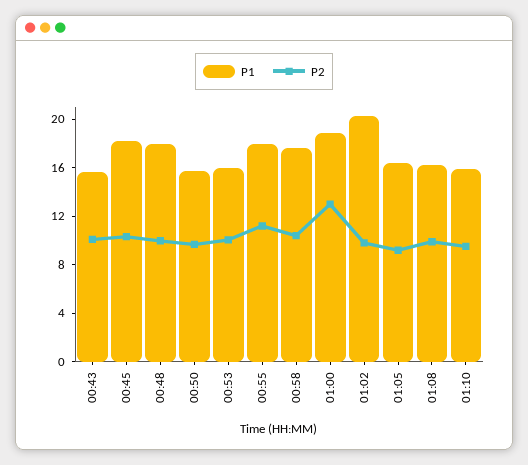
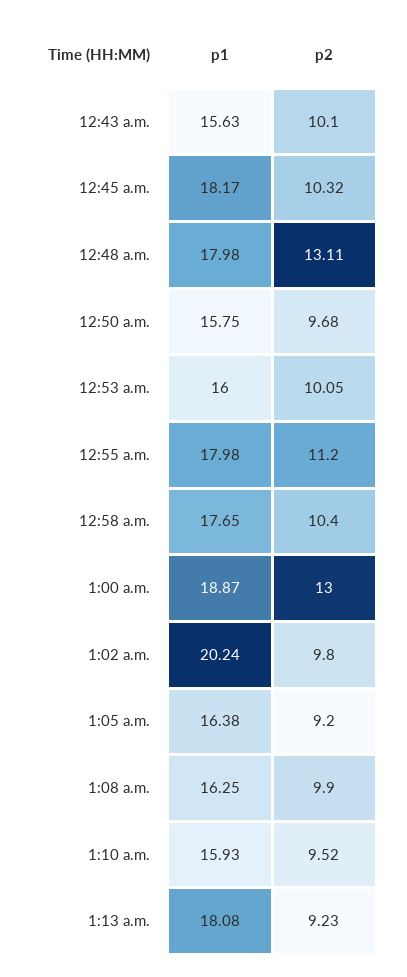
P2, 00:48: 10 -> 13.11
P1, 1:13 a.m.: none -> 18.08
P2, 1:13 a.m.: none -> 9.23

